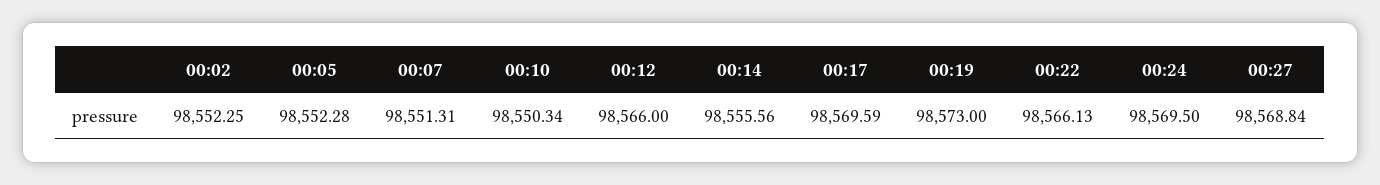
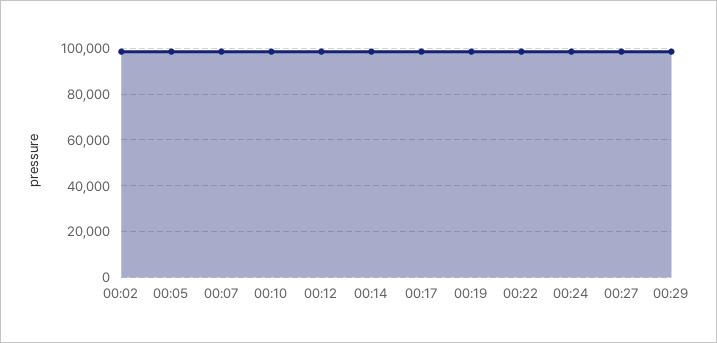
00:29: none -> 100000

